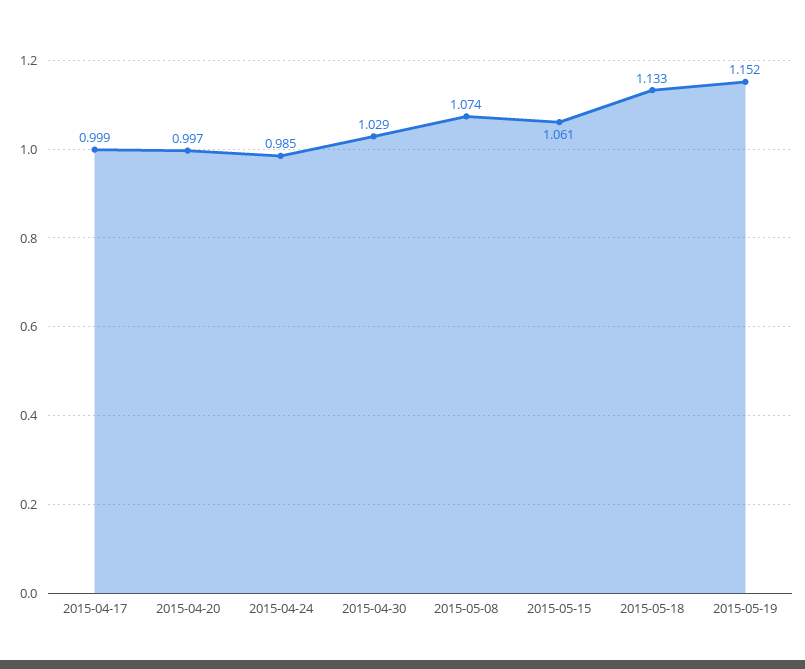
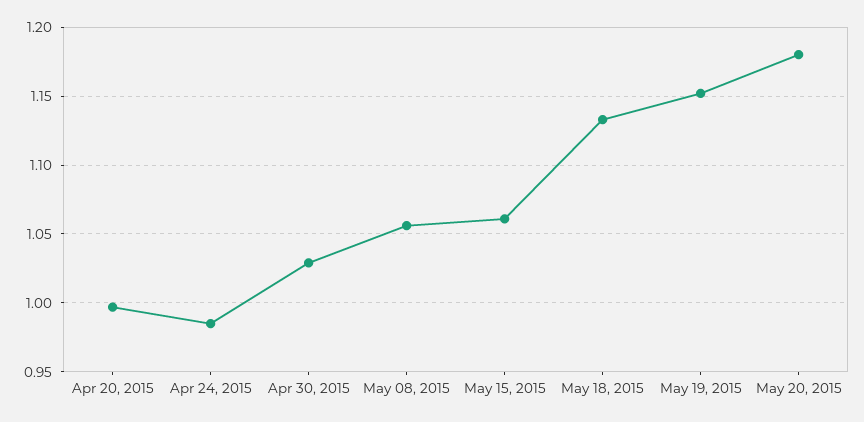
2015-04-17: 0.999 -> none
2015-05-08: 1.074 -> 1.055
May 20, 2015: none -> 1.18

